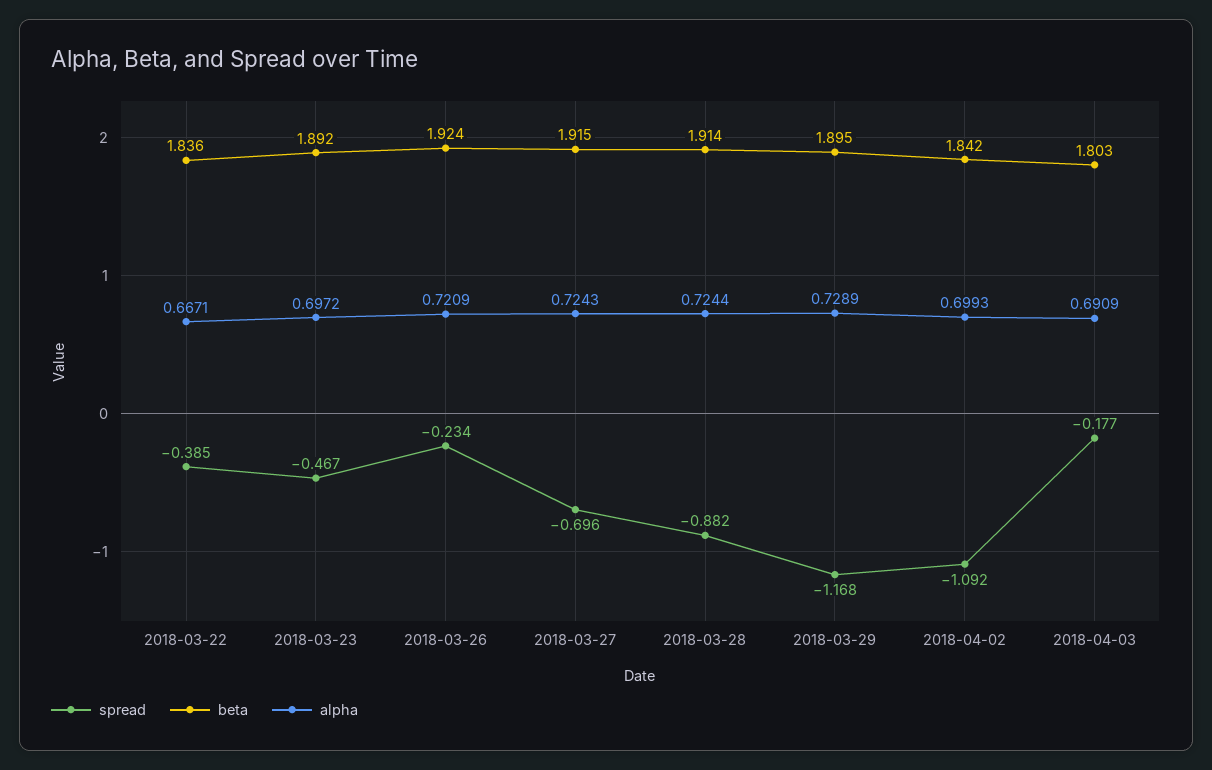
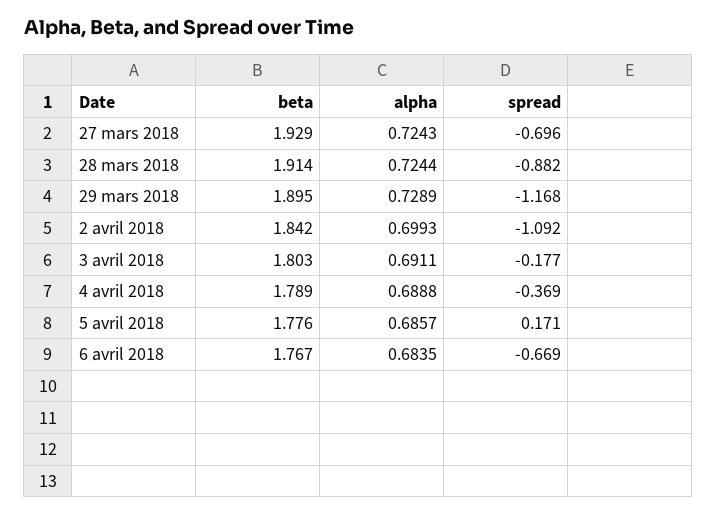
spread, 2018-03-22: -0.385 -> none
beta, 2018-03-22: 1.836 -> none
alpha, 2018-03-22: 0.6671 -> none
spread, 2018-03-23: -0.467 -> none
beta, 2018-03-23: 1.892 -> none
alpha, 2018-03-23: 0.6972 -> none
spread, 2018-03-26: -0.234 -> none
beta, 2018-03-26: 1.924 -> none
alpha, 2018-03-26: 0.7209 -> none
beta, 2018-03-27: 1.915 -> 1.929
alpha, 2018-04-03: 0.6909 -> 0.6911
beta, 4 avril 2018: none -> 1.789
alpha, 4 avril 2018: none -> 0.6888
spread, 4 avril 2018: none -> -0.369
beta, 5 avril 2018: none -> 1.776
alpha, 5 avril 2018: none -> 0.6857
spread, 5 avril 2018: none -> 0.171
beta, 6 avril 2018: none -> 1.767
alpha, 6 avril 2018: none -> 0.6835
spread, 6 avril 2018: none -> -0.669

